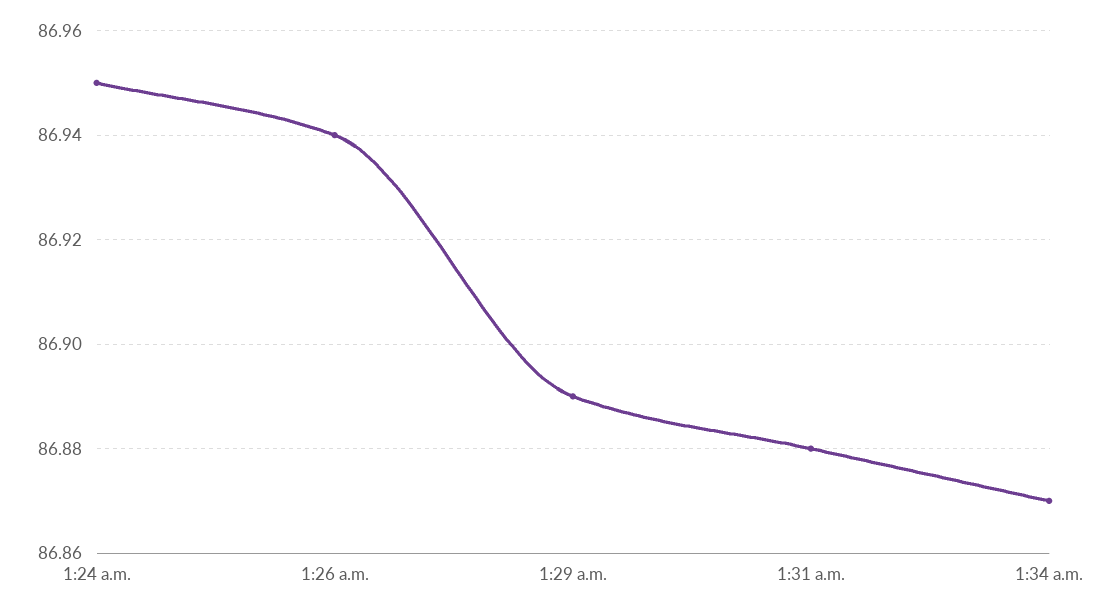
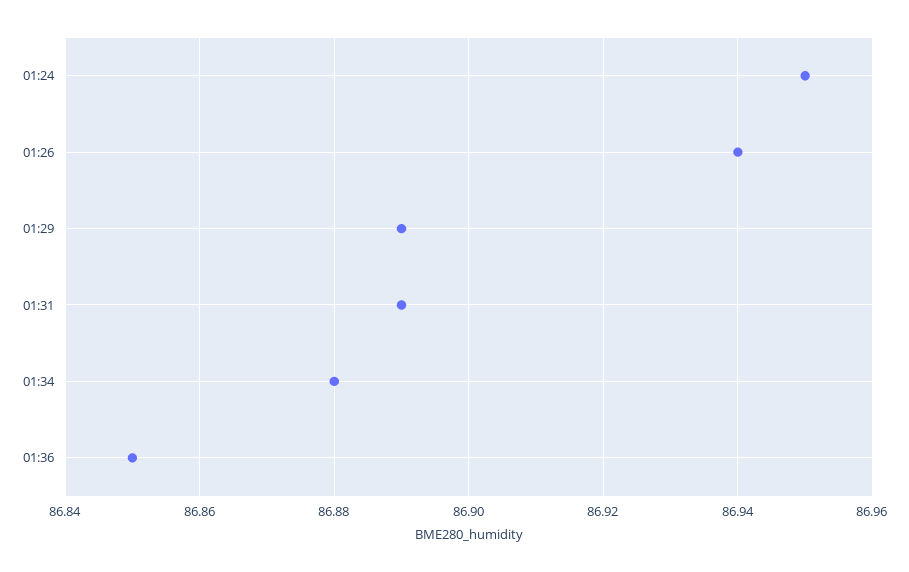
1:31 a.m.: 86.88 -> 86.89
1:34 a.m.: 86.87 -> 86.88
01:36: none -> 86.85

